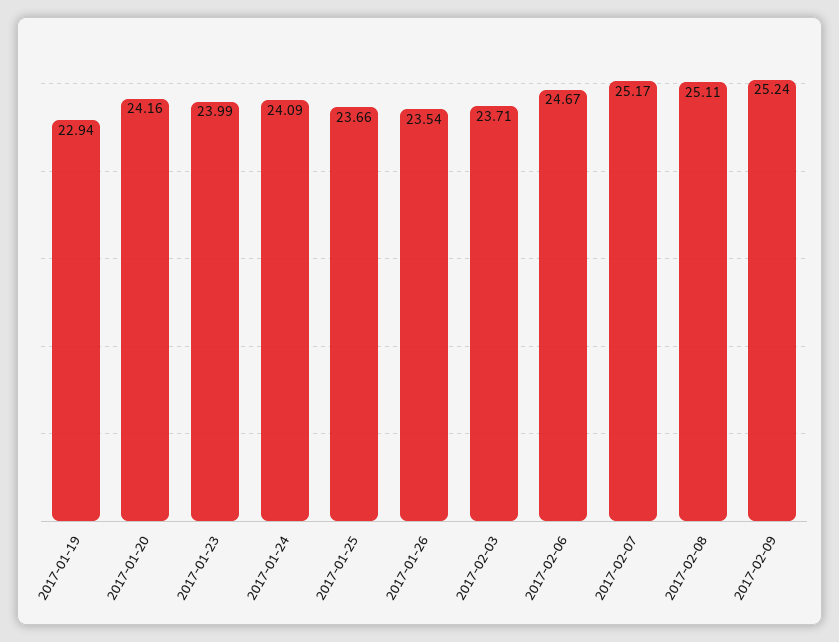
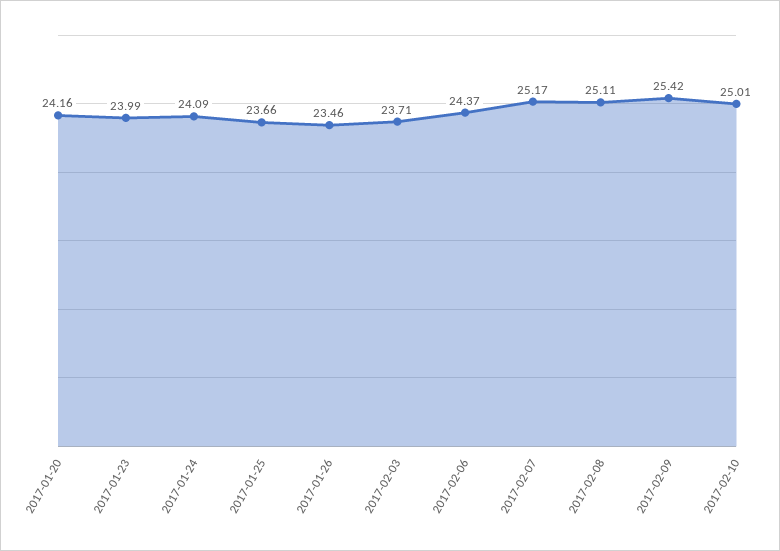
2017-01-19: 22.94 -> none
2017-01-26: 23.54 -> 23.46
2017-02-06: 24.67 -> 24.37
2017-02-09: 25.24 -> 25.42
2017-02-10: none -> 25.01

